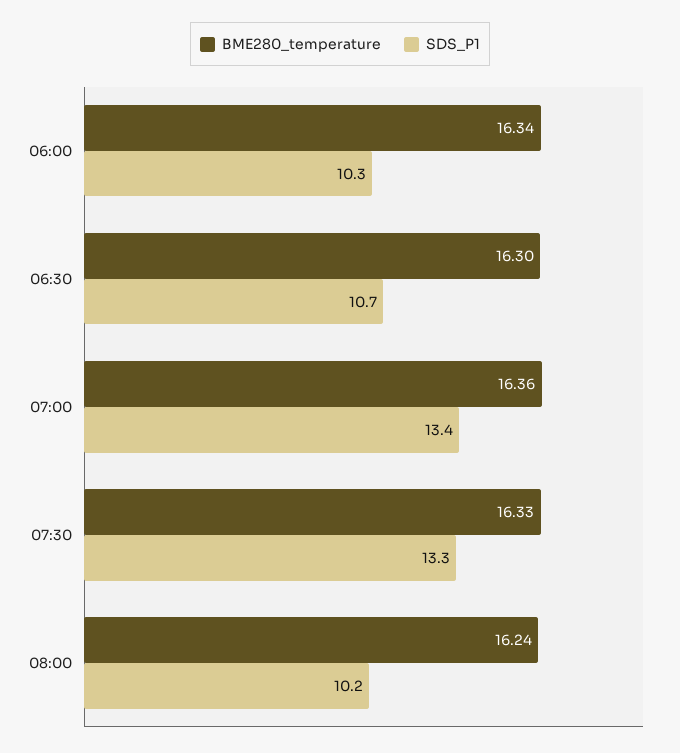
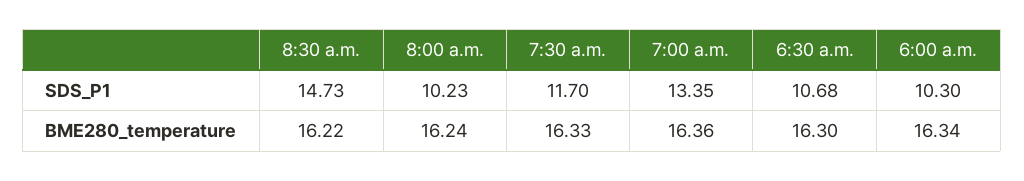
SDS_P1, 07:30: 13.3 -> 11.7
SDS_P1, 8:30 a.m.: none -> 14.73
BME280_temperature, 8:30 a.m.: none -> 16.22

